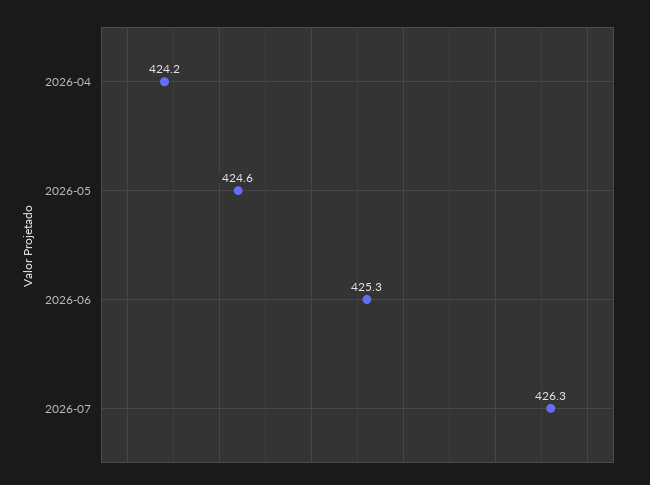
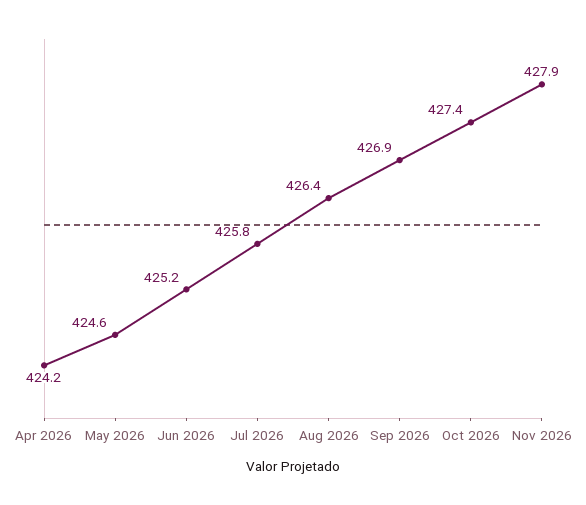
2026-06: 425.3 -> 425.2
2026-07: 426.3 -> 425.8
Aug 2026: none -> 426.4
Sep 2026: none -> 426.9
Oct 2026: none -> 427.4
Nov 2026: none -> 427.9

